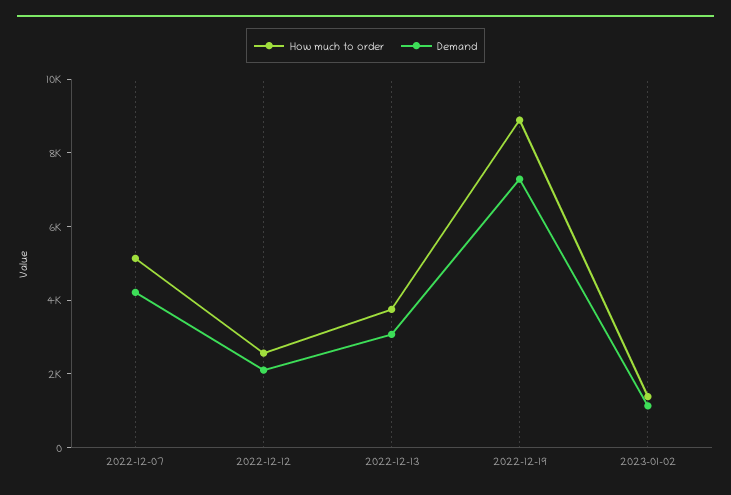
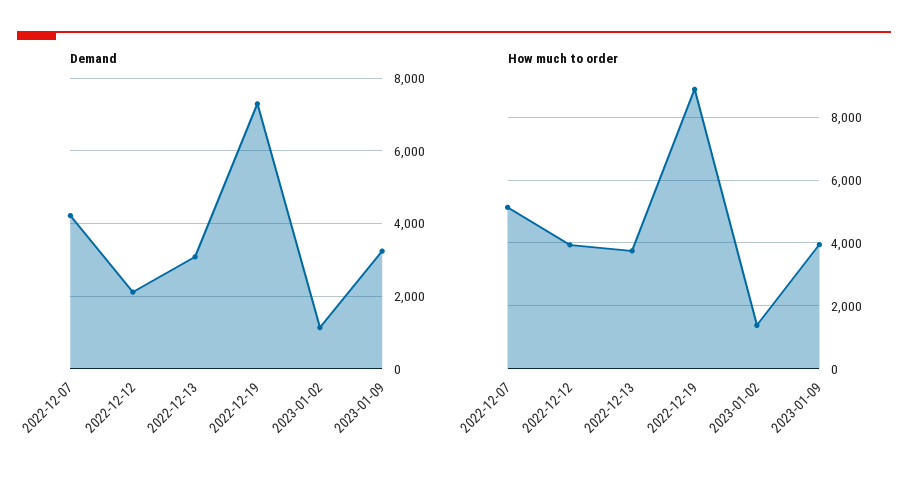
How much to order, 2022-12-12: 2500 -> 4000
Demand, 2023-01-09: none -> 3200
How much to order, 2023-01-09: none -> 4000

